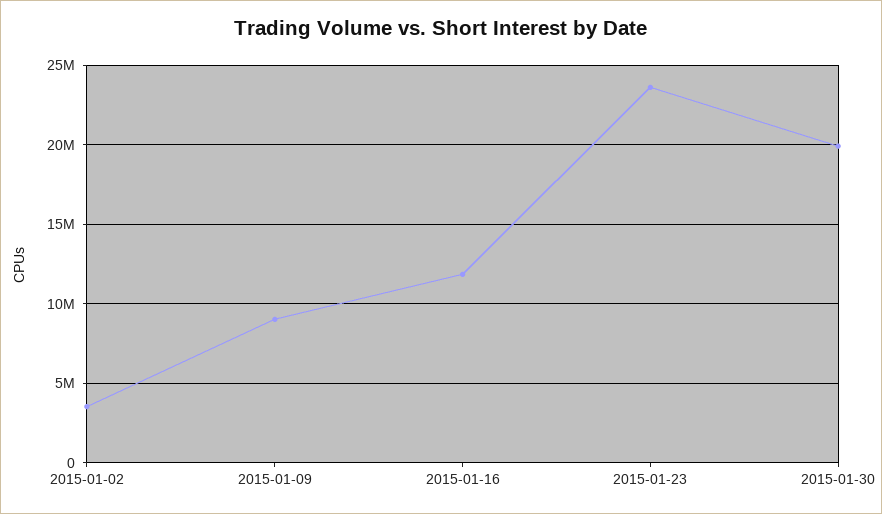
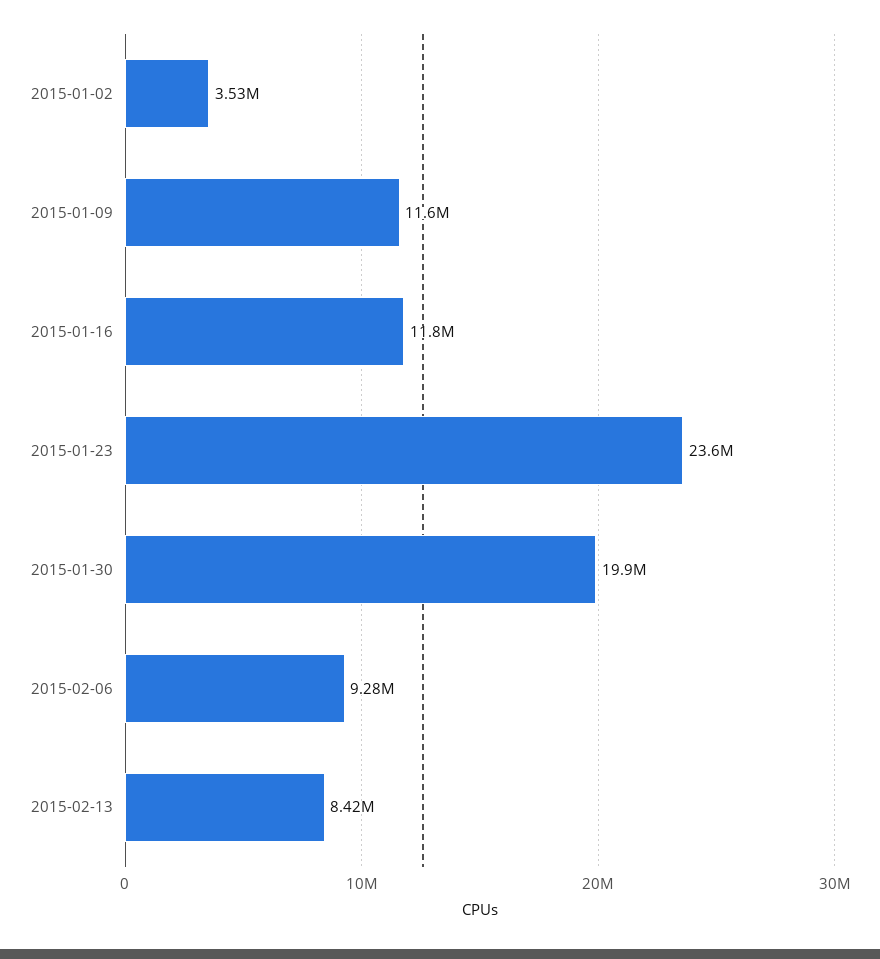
2015-01-09: 9000000 -> 11600000
2015-02-06: none -> 9280000
2015-02-13: none -> 8420000

